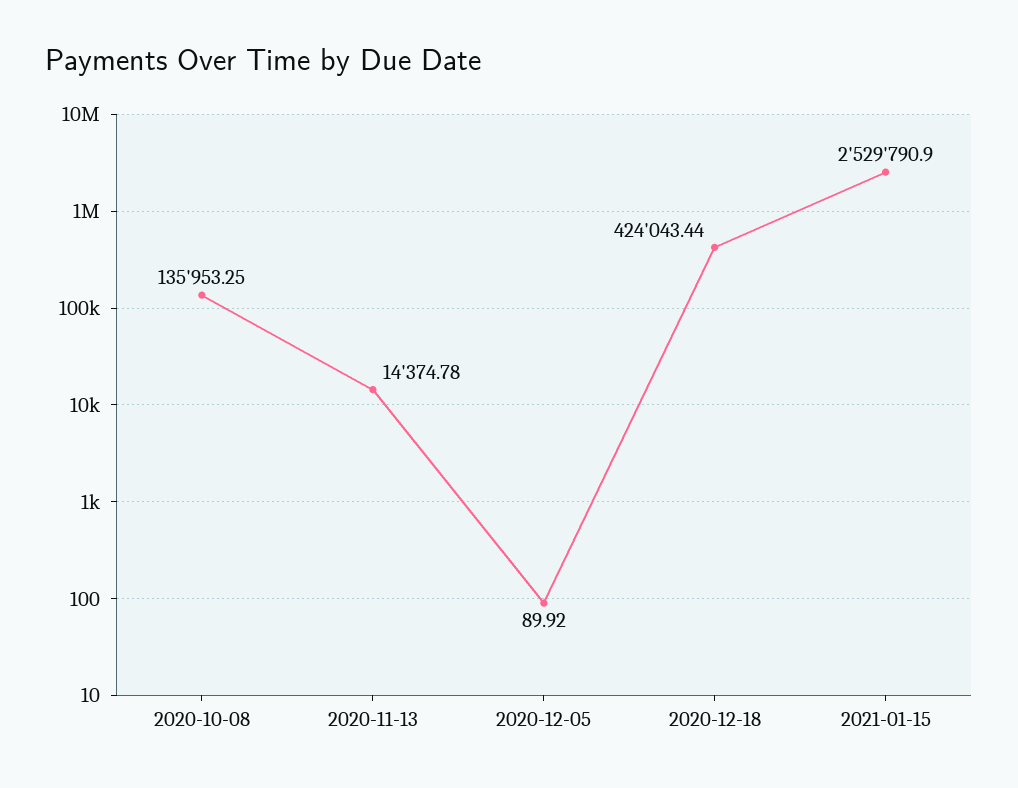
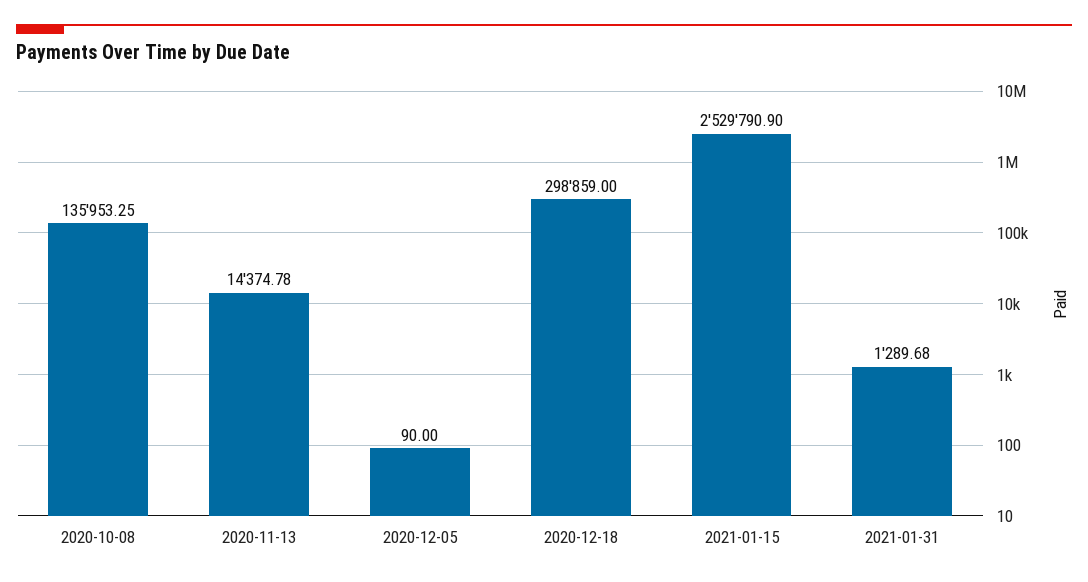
2020-12-05: 89.92 -> 90
2020-12-18: 424043.44 -> 298859
2021-01-31: none -> 1289.68

